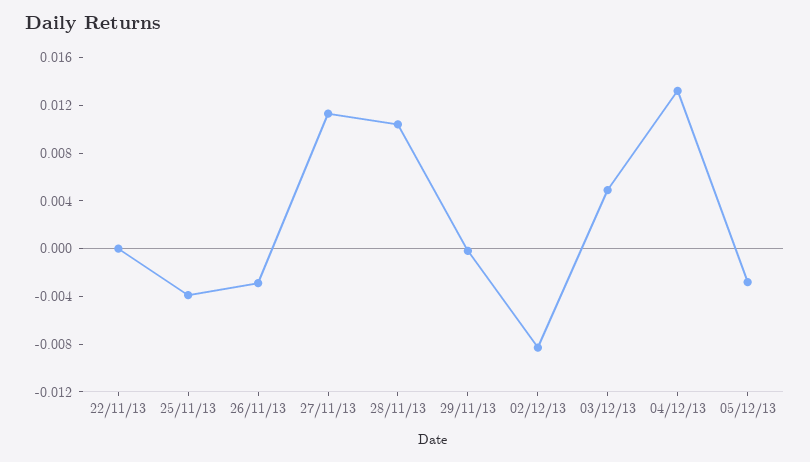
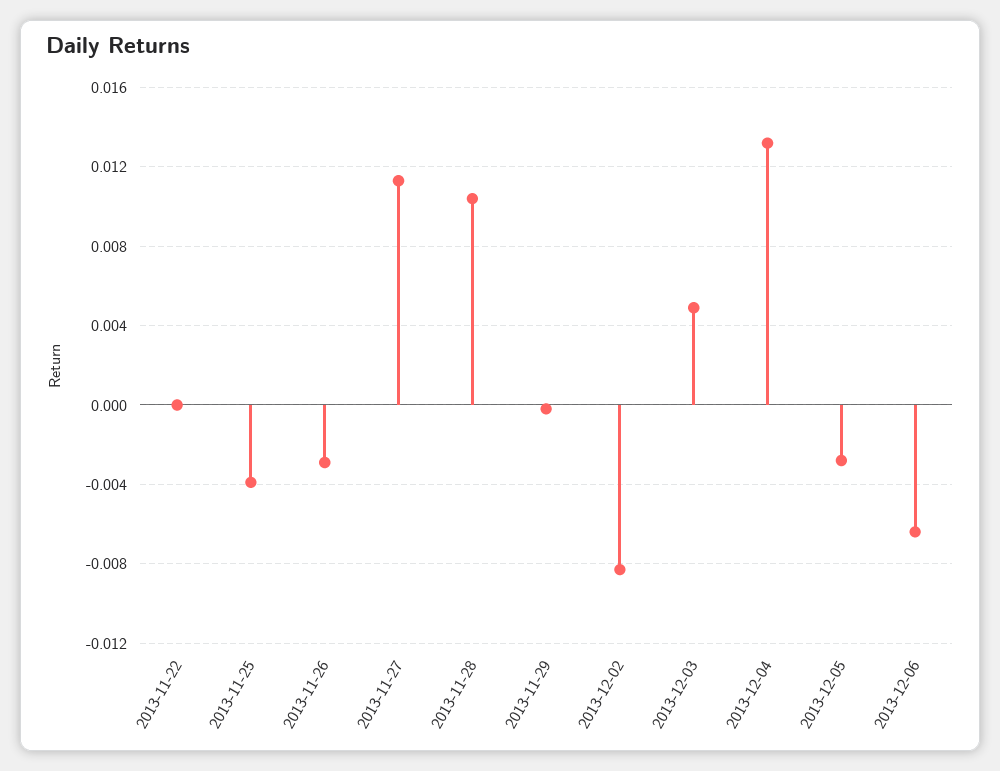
2013-12-06: none -> -0.0065

